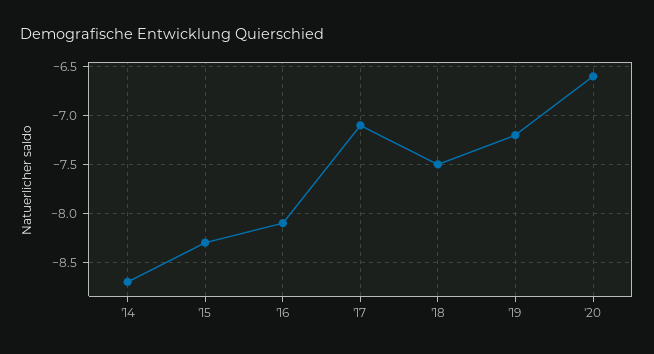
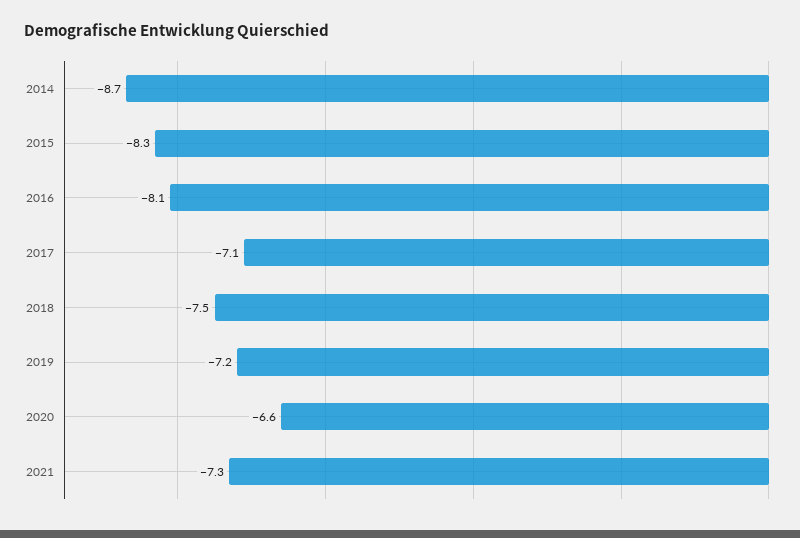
2021: none -> -7.3

